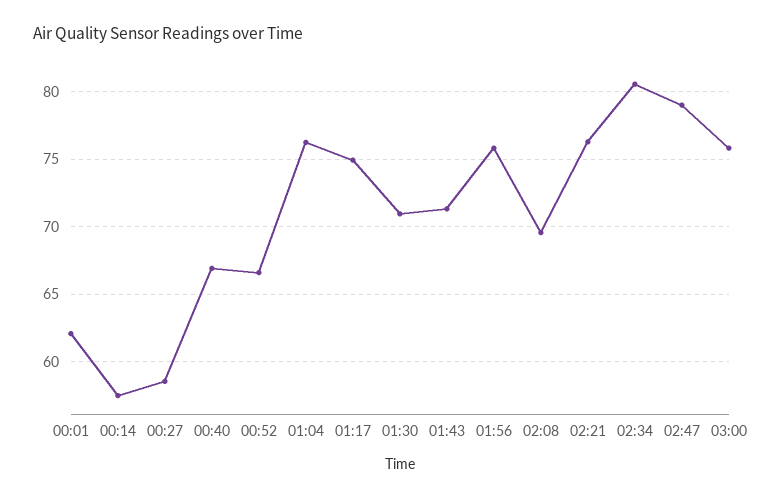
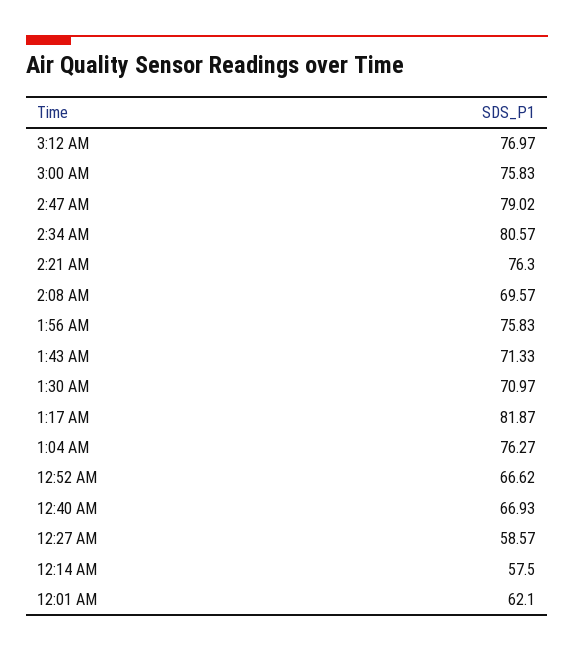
01:17: 75 -> 81.87
3:12 AM: none -> 76.97

